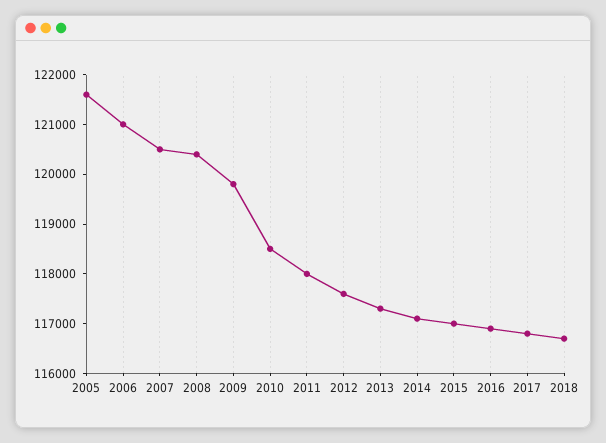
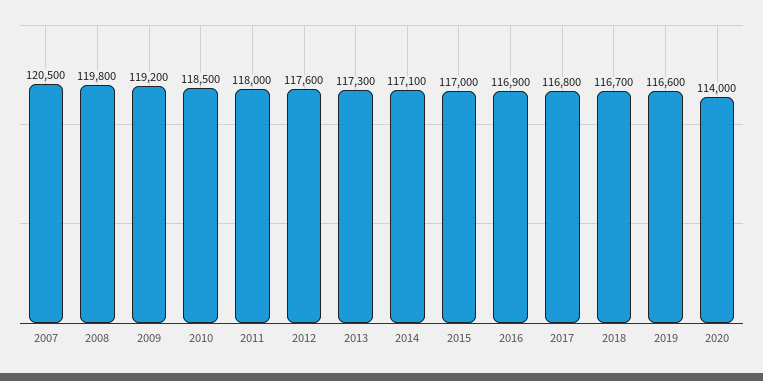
2005: 121600 -> none
2006: 121000 -> none
2008: 120400 -> 119800
2009: 119800 -> 119200
2019: none -> 116600
2020: none -> 114000

